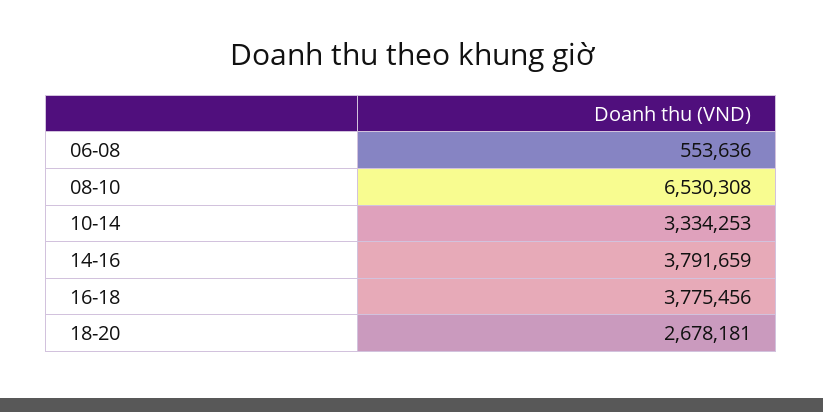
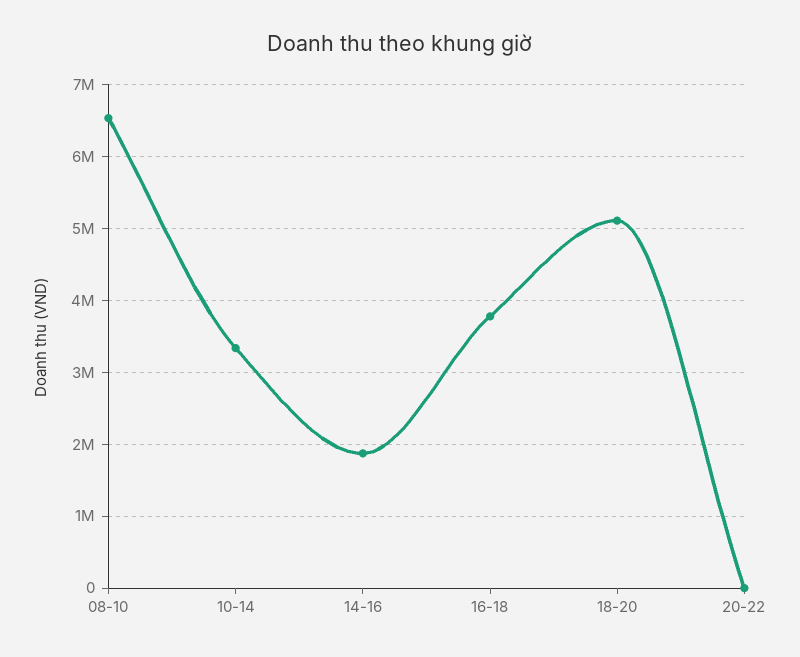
06-08: 553636 -> none
14-16: 3791659 -> 1900000
18-20: 2678181 -> 5100000
20-22: none -> 0

